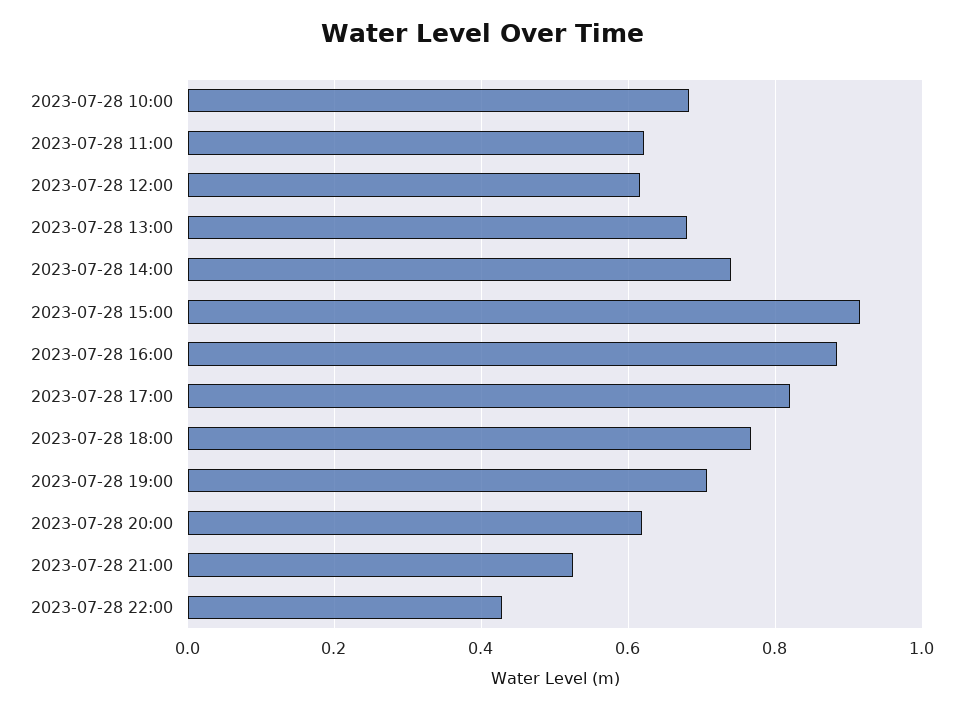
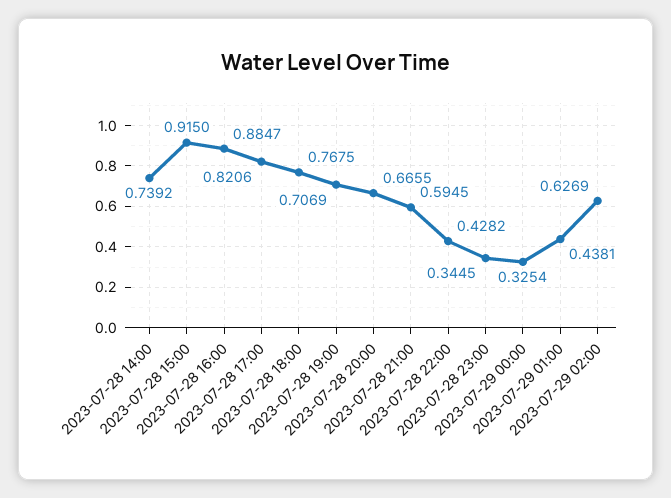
2023-07-28 10:00: 0.68 -> none
2023-07-28 11:00: 0.62 -> none
2023-07-28 12:00: 0.62 -> none
2023-07-28 13:00: 0.68 -> none
2023-07-28 20:00: 0.62 -> 0.6655
2023-07-28 21:00: 0.52 -> 0.5945
2023-07-28 23:00: none -> 0.3445
2023-07-29 00:00: none -> 0.3254
2023-07-29 01:00: none -> 0.4381
2023-07-29 02:00: none -> 0.6269

